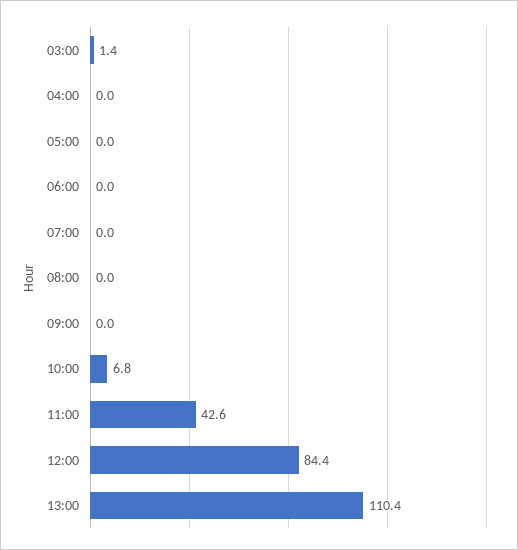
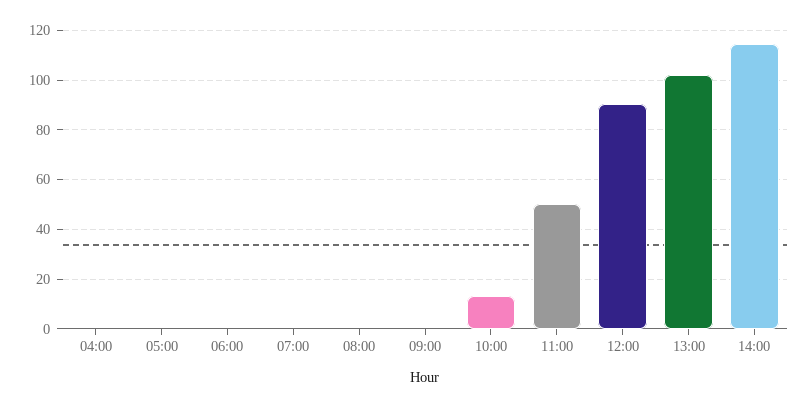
03:00: 1.4 -> none
10:00: 6.8 -> 12.5
11:00: 42.6 -> 50
12:00: 84.4 -> 90
13:00: 110.4 -> 102.5
14:00: none -> 115

